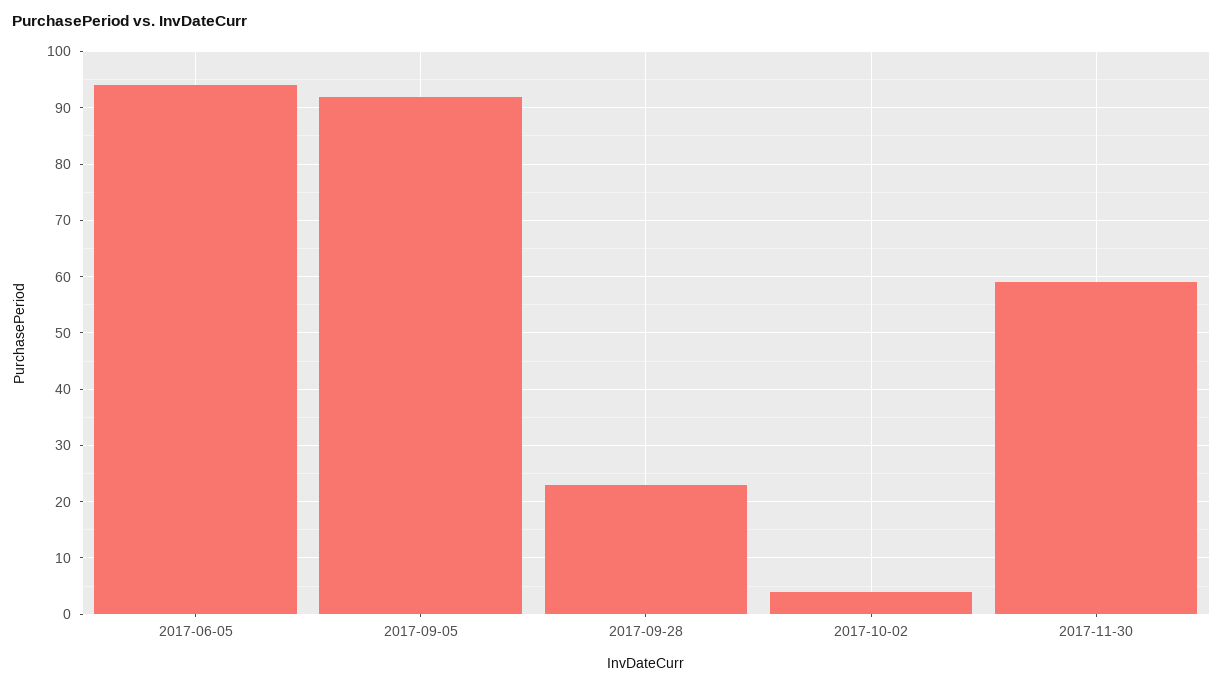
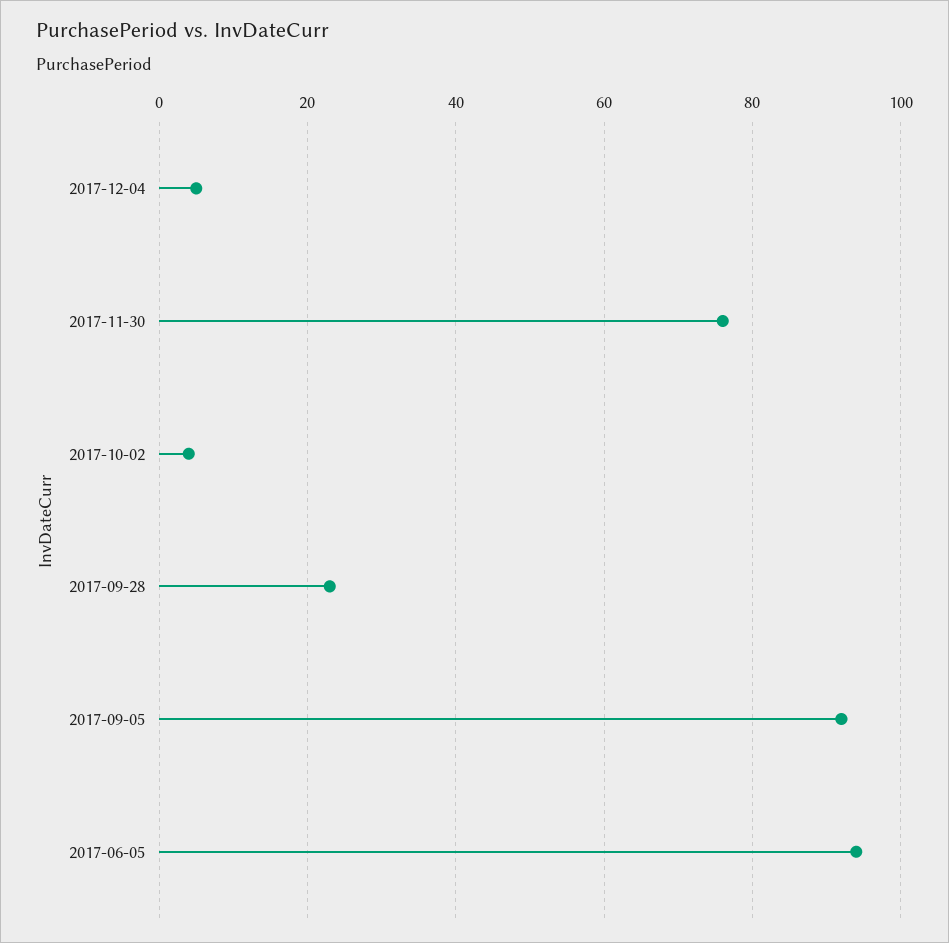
2017-11-30: 60 -> 75
2017-12-04: none -> 5

